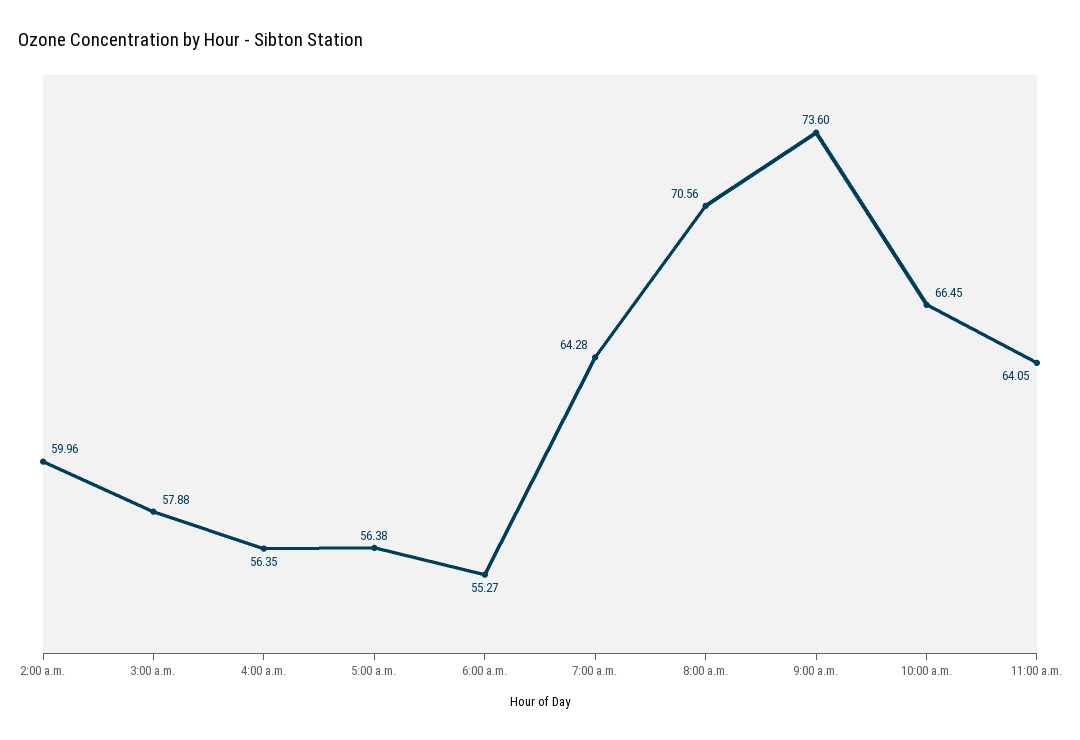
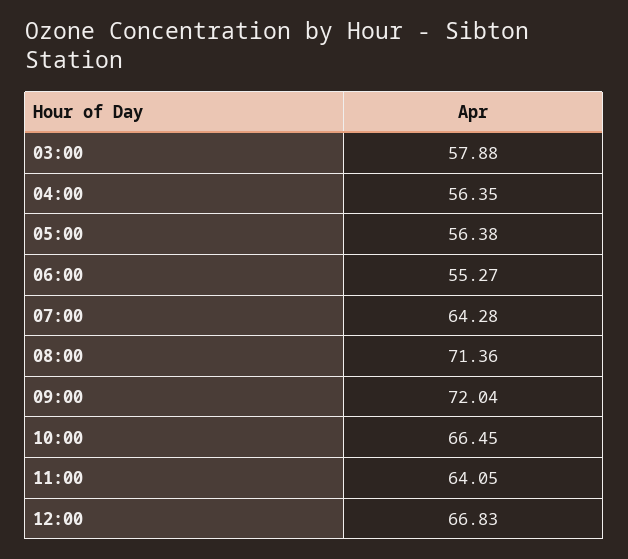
2:00 a.m.: 59.96 -> none
8:00 a.m.: 70.56 -> 71.36
9:00 a.m.: 73.6 -> 72.04
12:00: none -> 66.83

